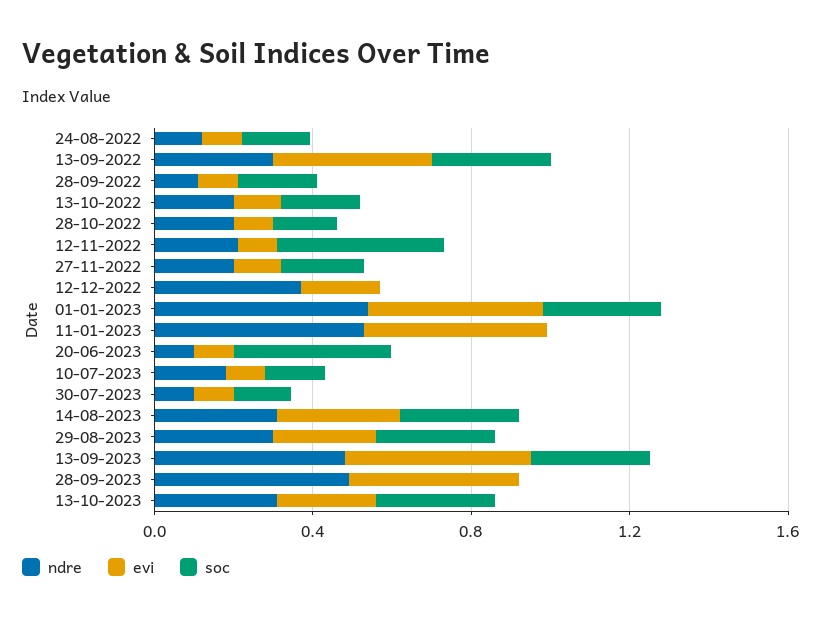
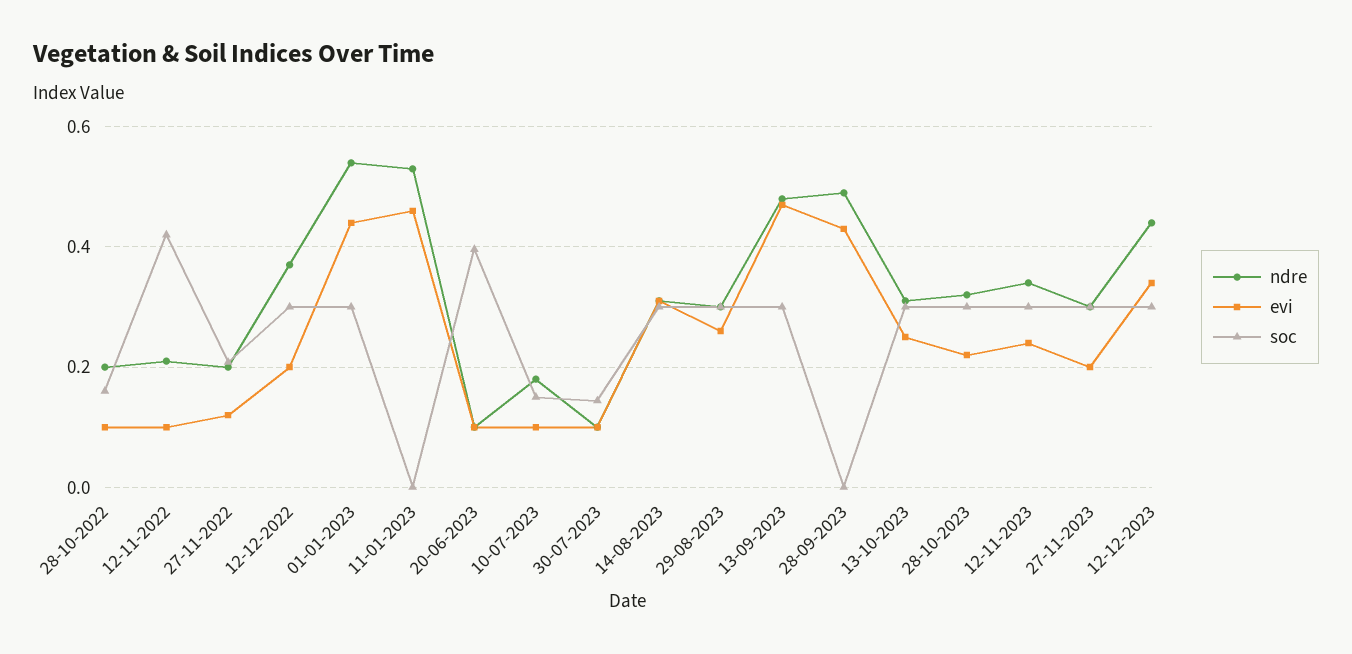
ndre, 24-08-2022: 0.1 -> none
evi, 24-08-2022: 0.1 -> none
soc, 24-08-2022: 0.2 -> none
ndre, 13-09-2022: 0.3 -> none
evi, 13-09-2022: 0.4 -> none
soc, 13-09-2022: 0.3 -> none
ndre, 28-09-2022: 0.1 -> none
evi, 28-09-2022: 0.1 -> none
soc, 28-09-2022: 0.2 -> none
ndre, 13-10-2022: 0.2 -> none
evi, 13-10-2022: 0.1 -> none
soc, 13-10-2022: 0.2 -> none
soc, 12-12-2022: 0 -> 0.3
ndre, 28-10-2023: none -> 0.32
evi, 28-10-2023: none -> 0.22
soc, 28-10-2023: none -> 0.3
ndre, 12-11-2023: none -> 0.34
evi, 12-11-2023: none -> 0.24
soc, 12-11-2023: none -> 0.3
ndre, 27-11-2023: none -> 0.3
evi, 27-11-2023: none -> 0.2
soc, 27-11-2023: none -> 0.3
ndre, 12-12-2023: none -> 0.44
evi, 12-12-2023: none -> 0.34
soc, 12-12-2023: none -> 0.3

